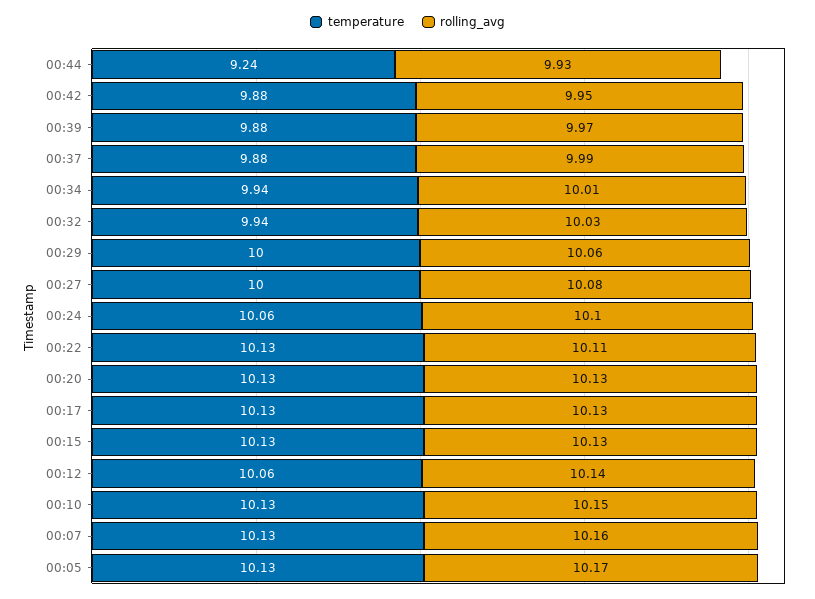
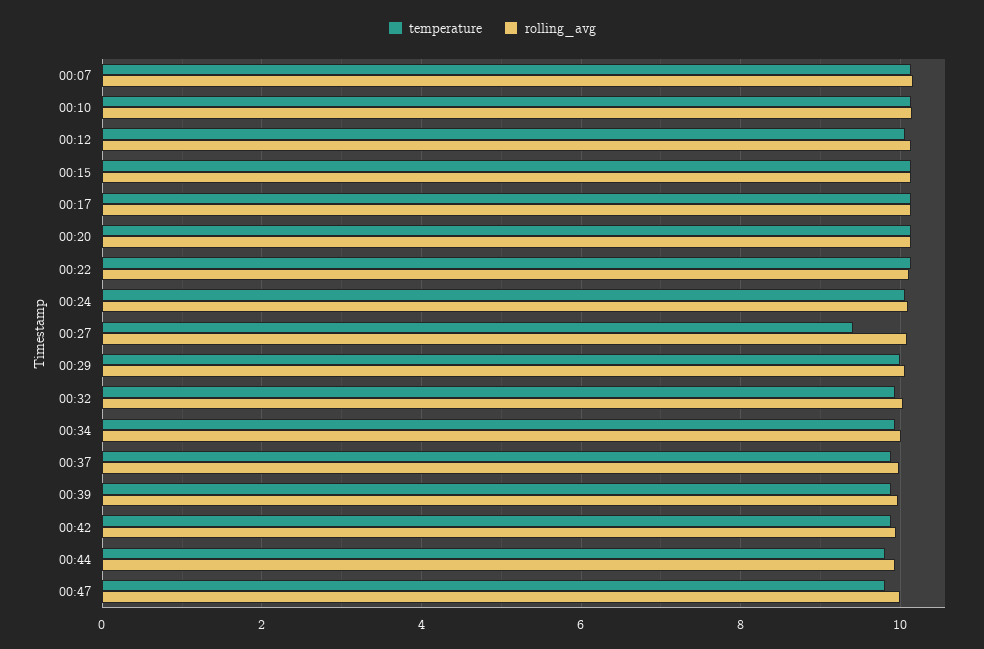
temperature, 00:44: 9.24 -> 9.8
temperature, 00:27: 10 -> 9.4
temperature, 00:05: 10.13 -> none
rolling_avg, 00:05: 10.17 -> none
temperature, 00:47: none -> 9.8
rolling_avg, 00:47: none -> 10

